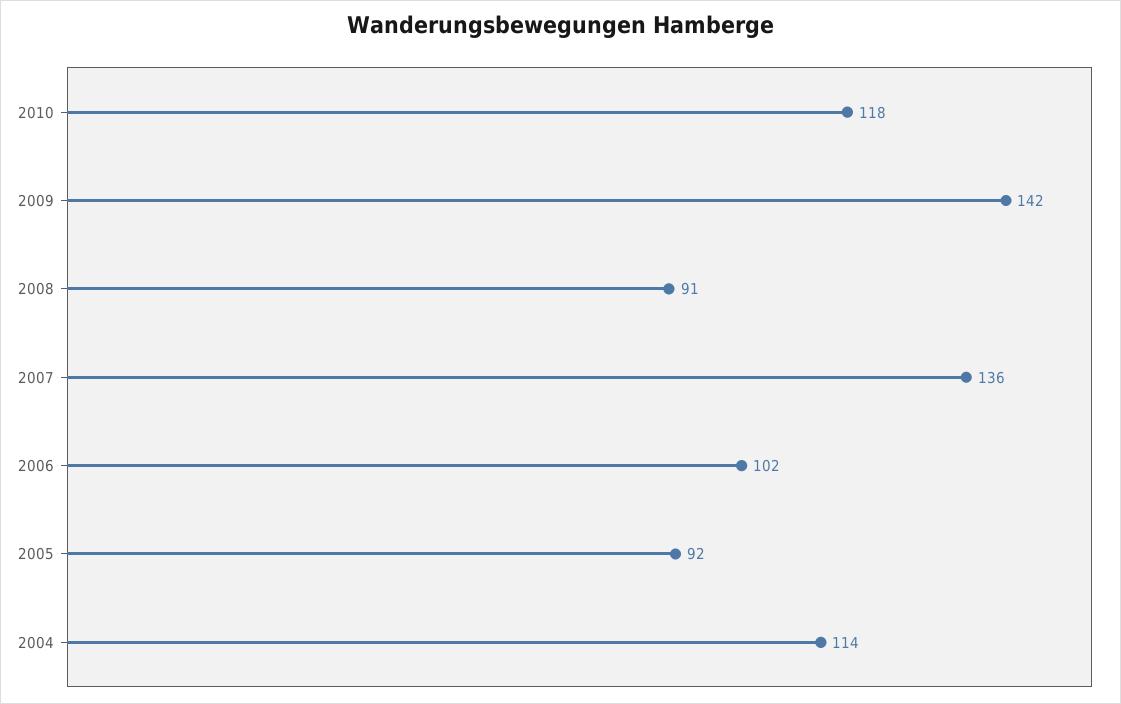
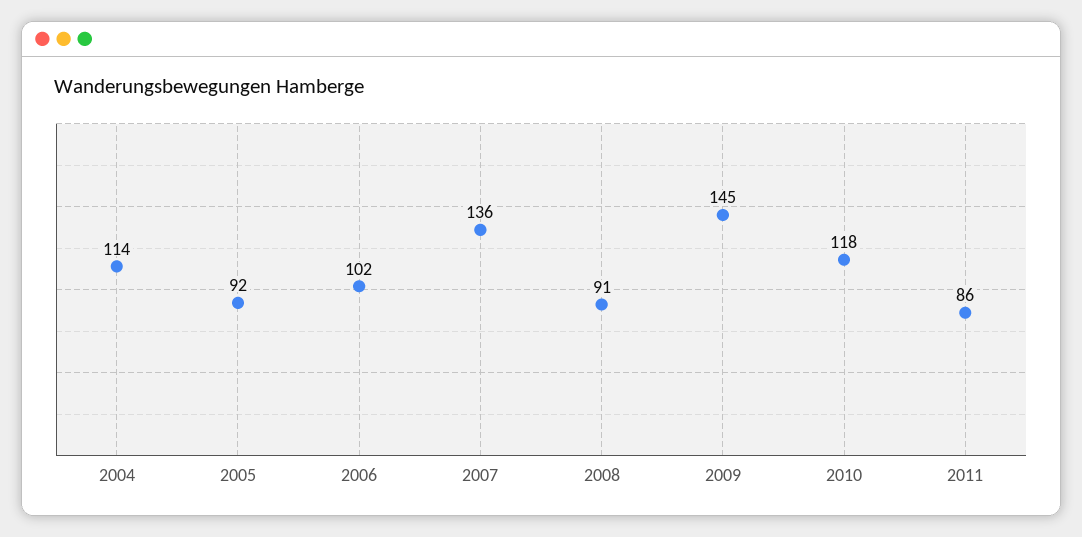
2009: 142 -> 145
2011: none -> 86

